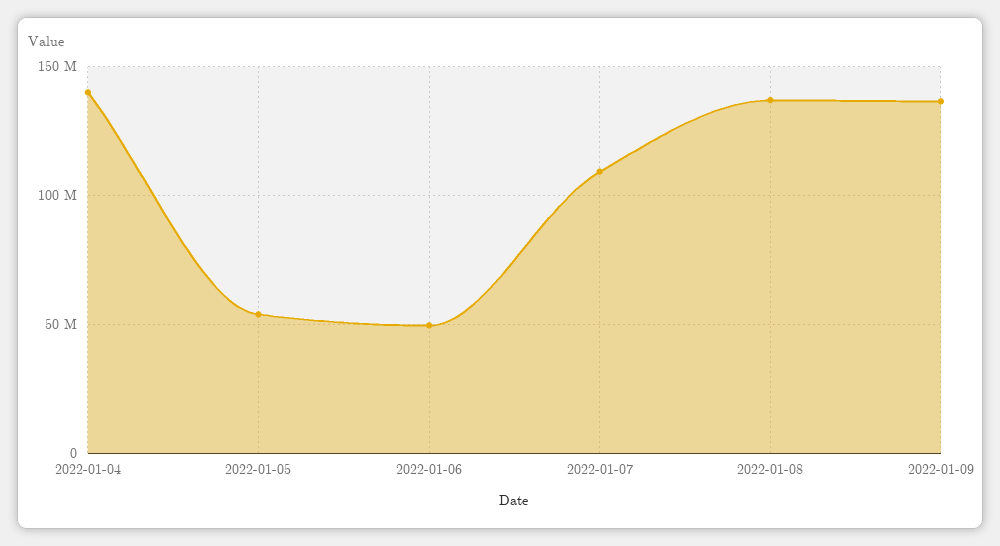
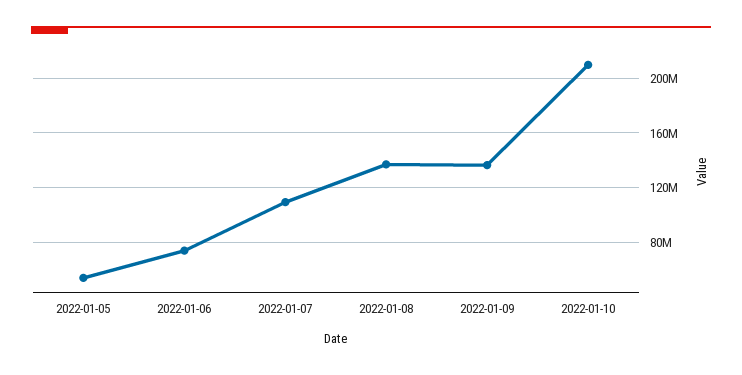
2022-01-04: 140000000 -> none
2022-01-06: 50000000 -> 75000000
2022-01-10: none -> 210000000

